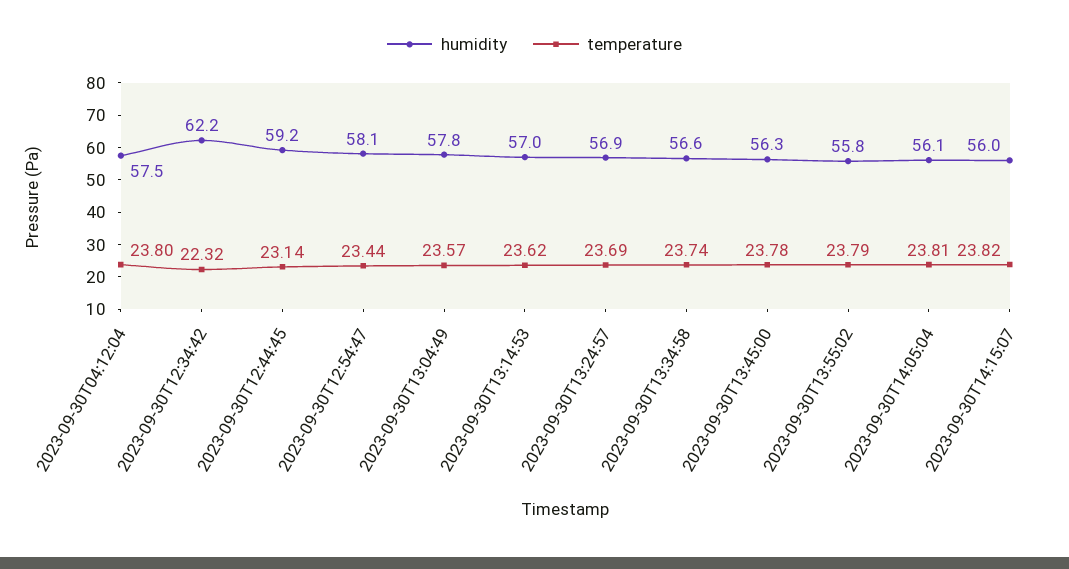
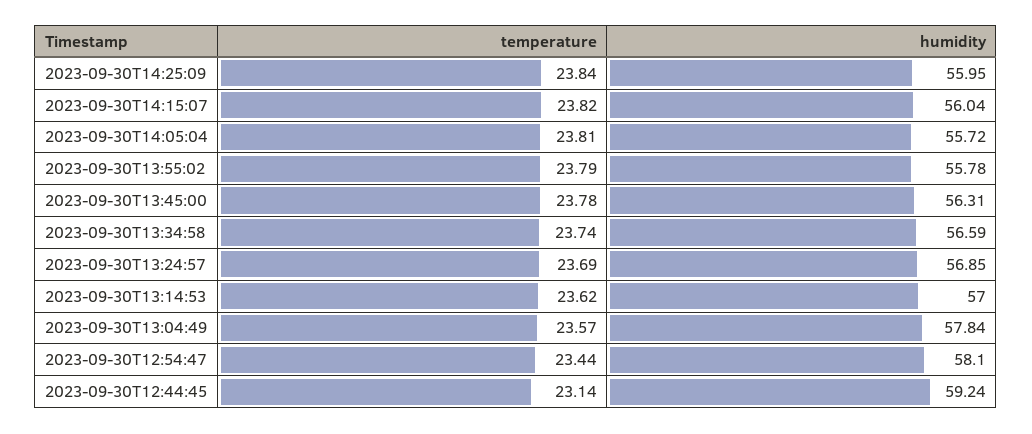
humidity, 2023-09-30T04:12:04: 57.5 -> none
temperature, 2023-09-30T04:12:04: 23.8 -> none
humidity, 2023-09-30T12:34:42: 62.2 -> none
temperature, 2023-09-30T12:34:42: 22.32 -> none
humidity, 2023-09-30T14:05:04: 56.1 -> 55.72
temperature, 2023-09-30T14:25:09: none -> 23.84
humidity, 2023-09-30T14:25:09: none -> 55.95

